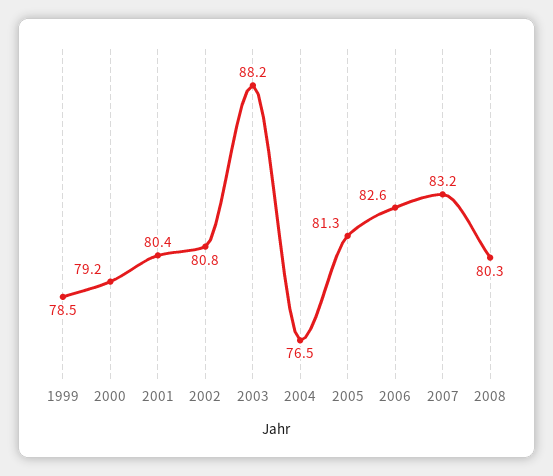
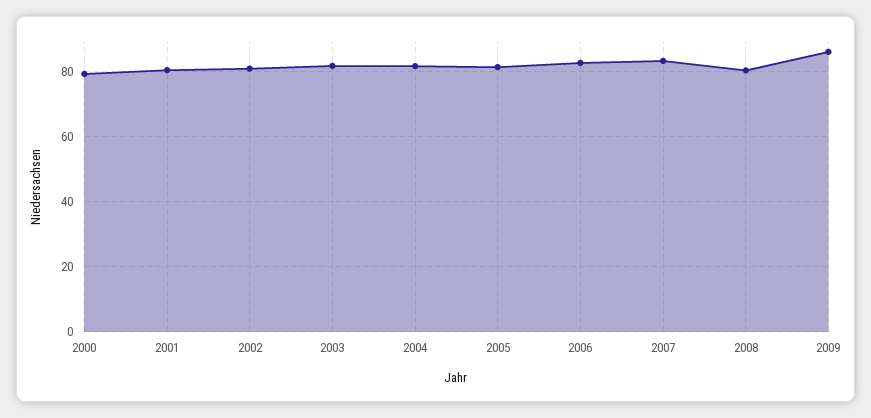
1999: 78.5 -> none
2003: 88.2 -> 82
2004: 76.5 -> 82
2009: none -> 86

